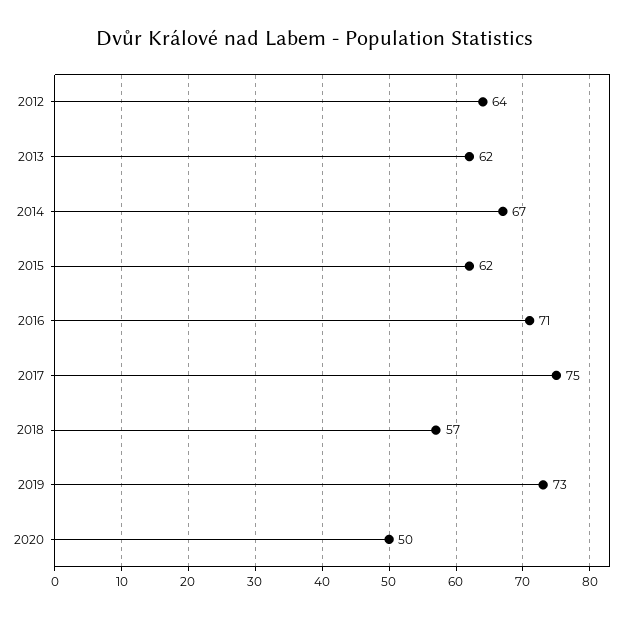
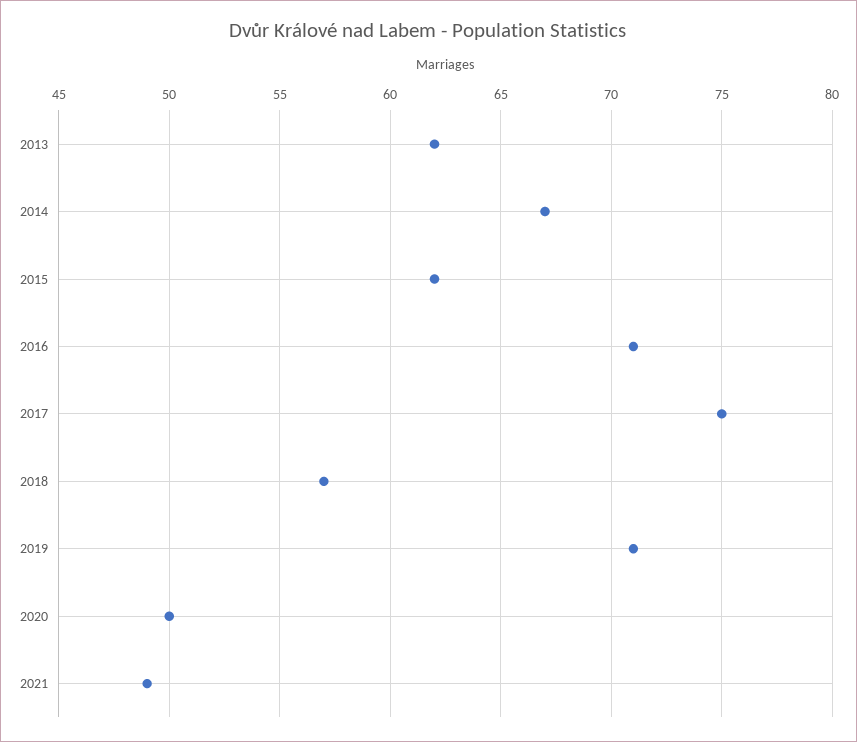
2012: 64 -> none
2019: 73 -> 71
2021: none -> 49

